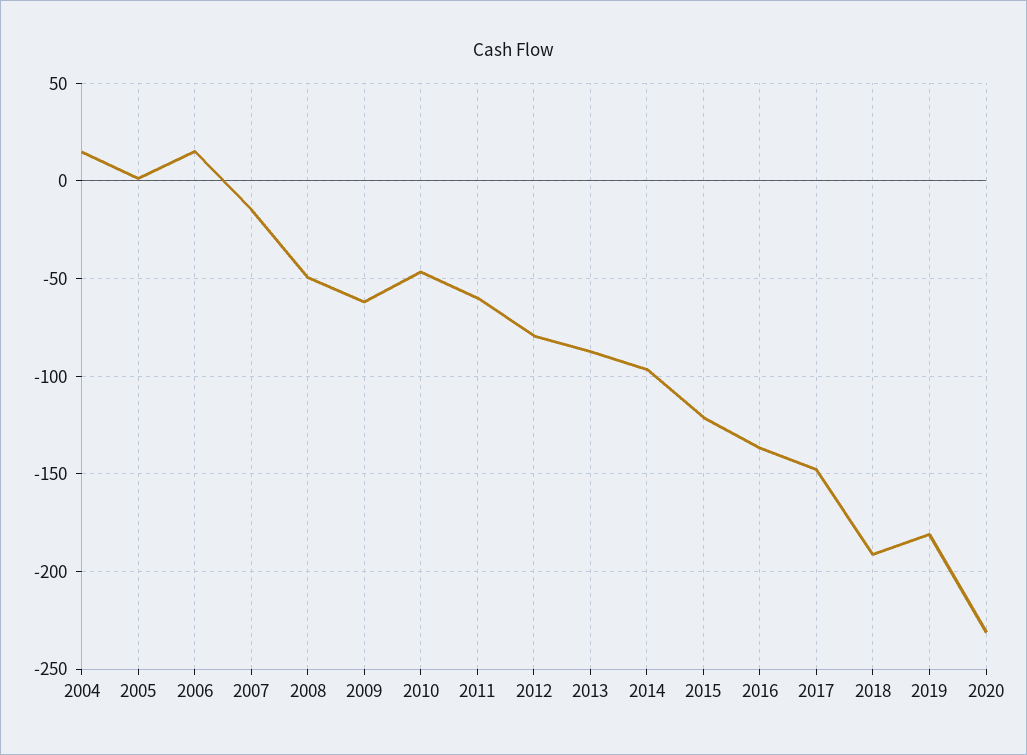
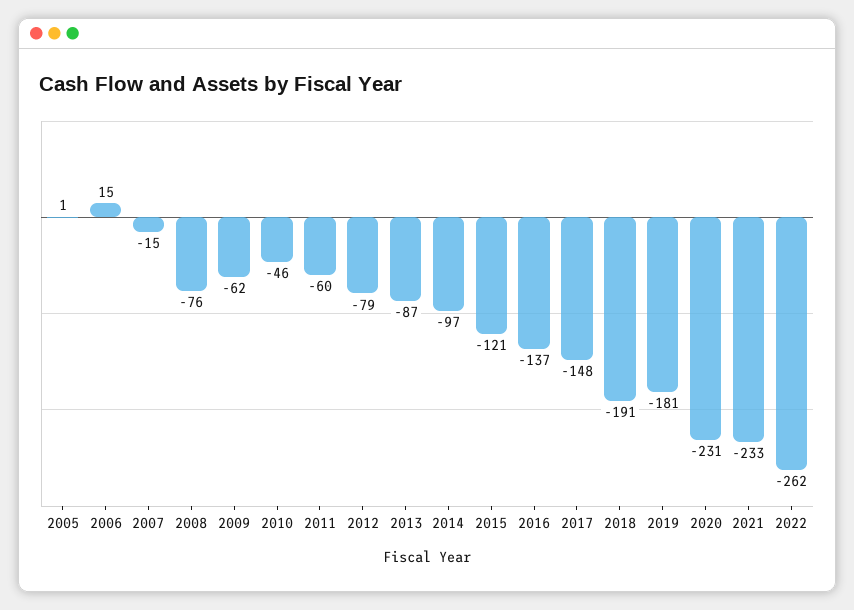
2004: 15 -> none
2008: -50 -> -76
2021: none -> -233
2022: none -> -262

